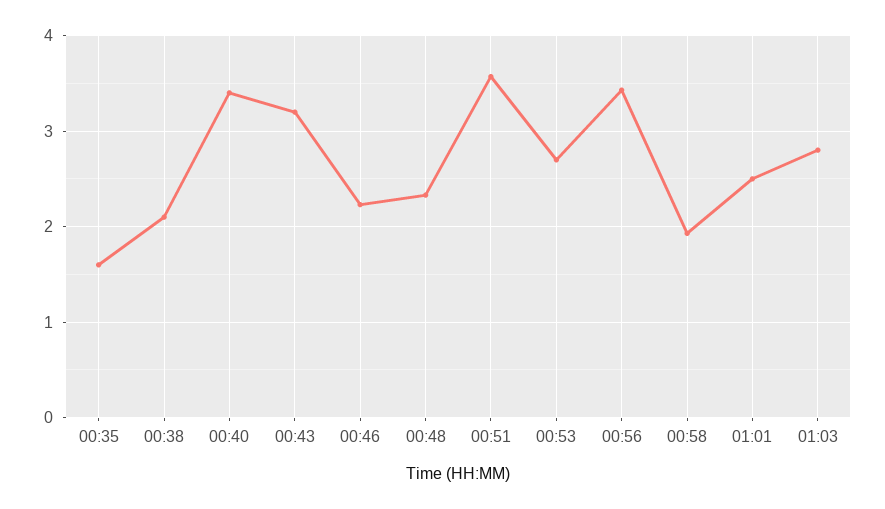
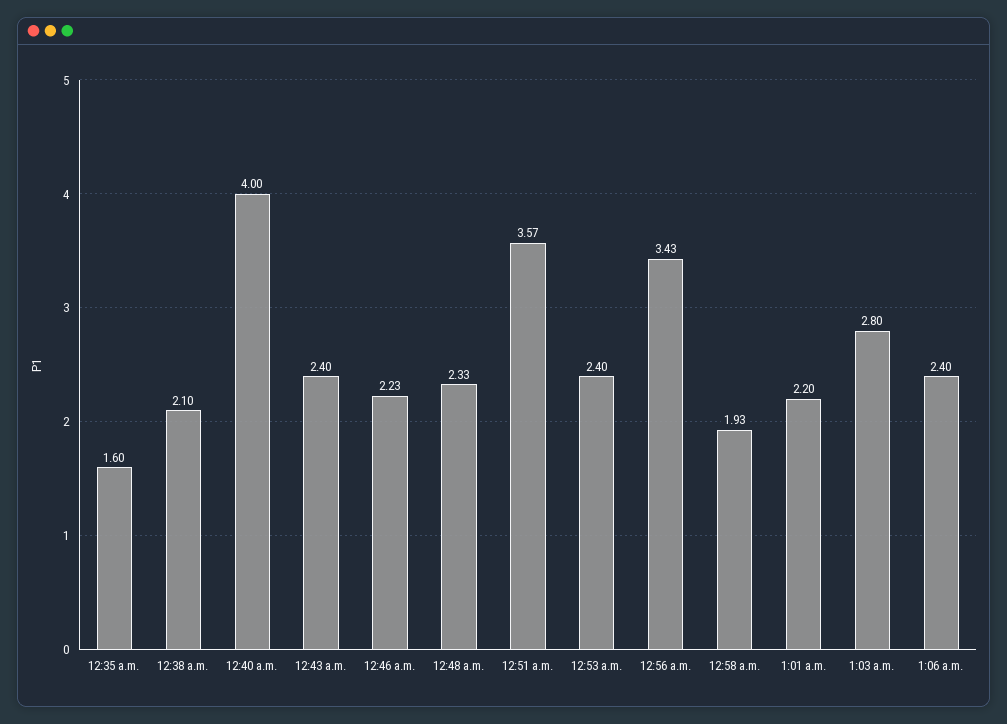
00:40: 3.4 -> 4
00:43: 3.2 -> 2.4
00:53: 2.7 -> 2.4
01:01: 2.5 -> 2.2
1:06 a.m.: none -> 2.4

